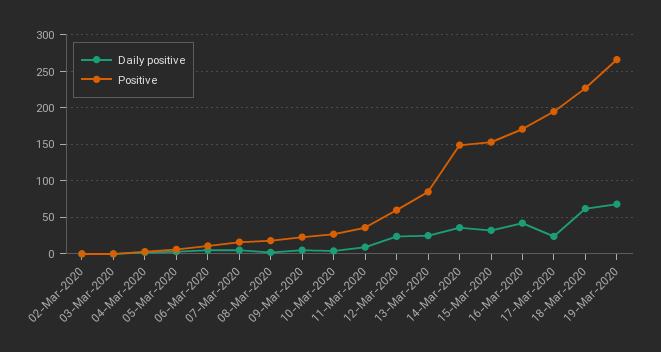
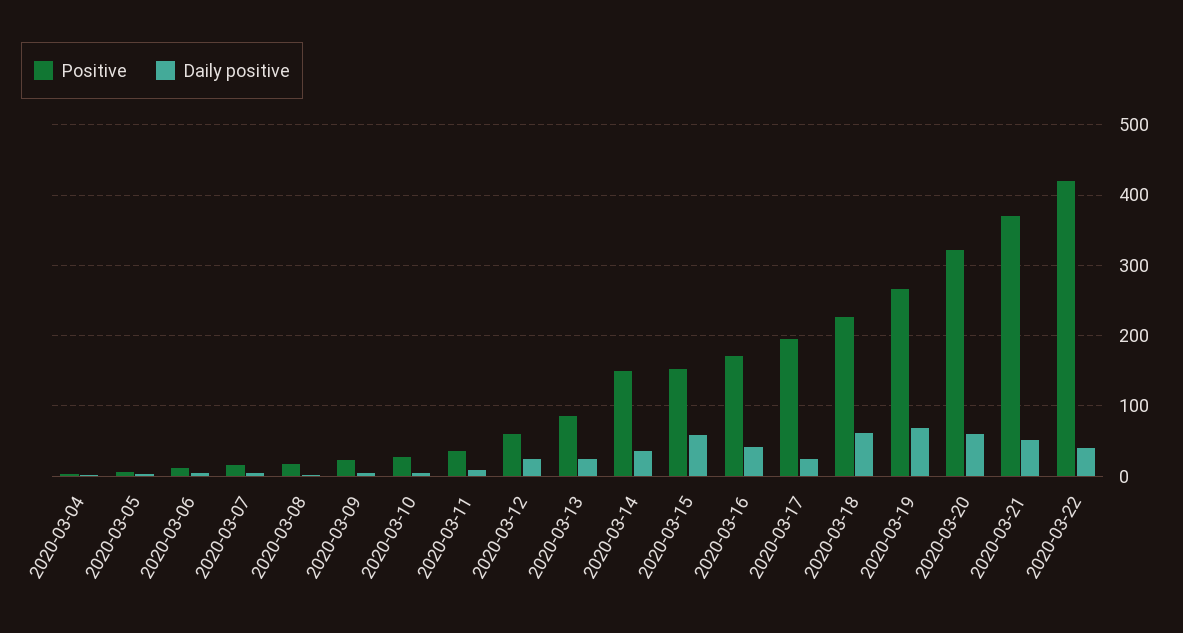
Daily positive, 02-Mar-2020: 0 -> none
Positive, 02-Mar-2020: 0 -> none
Daily positive, 03-Mar-2020: 0 -> none
Positive, 03-Mar-2020: 0 -> none
Daily positive, 15-Mar-2020: 30 -> 60
Positive, 2020-03-20: none -> 320
Daily positive, 2020-03-20: none -> 60
Positive, 2020-03-21: none -> 370
Daily positive, 2020-03-21: none -> 50
Positive, 2020-03-22: none -> 420
Daily positive, 2020-03-22: none -> 40

